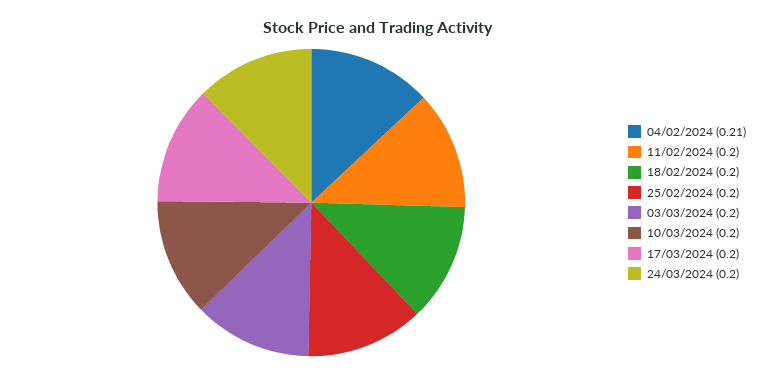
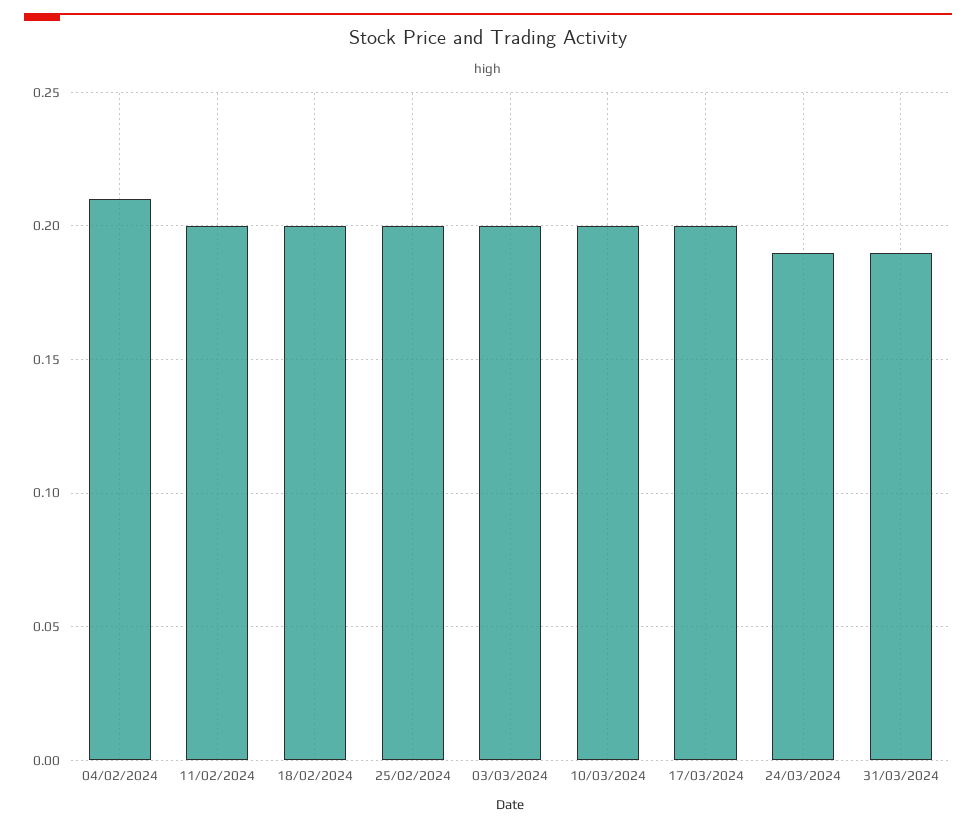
24/03/2024: 0.2 -> 0.19
31/03/2024: none -> 0.19

